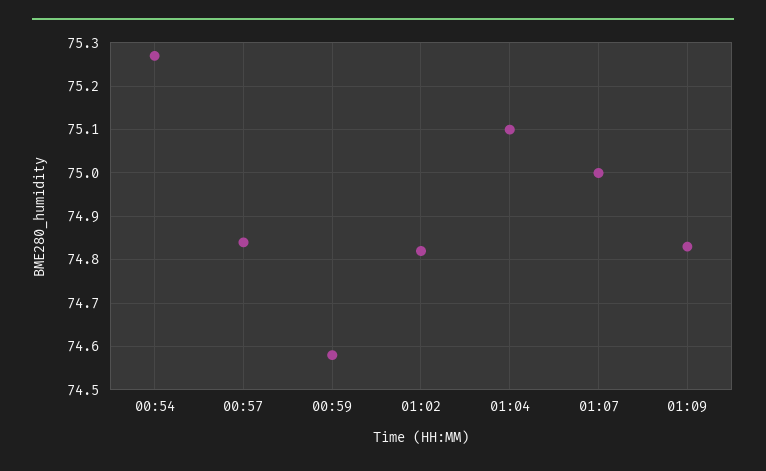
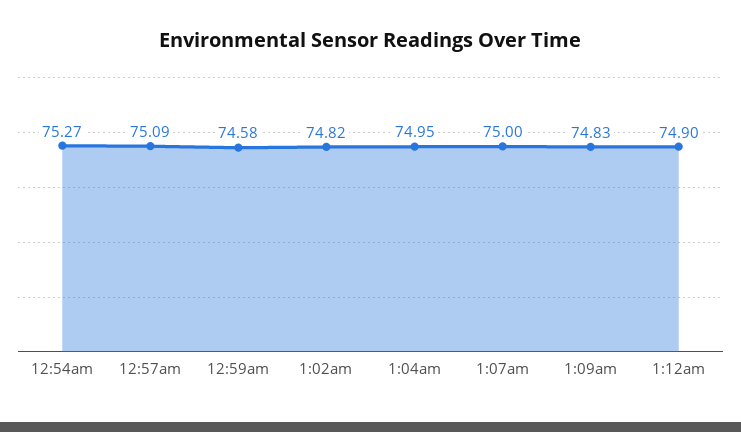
00:57: 74.85 -> 75.09
01:04: 75.1 -> 74.95
1:12am: none -> 74.9

